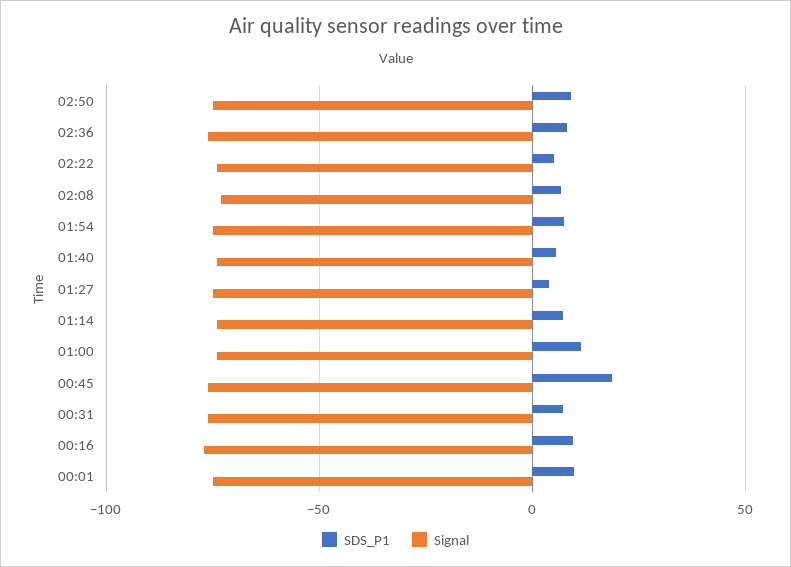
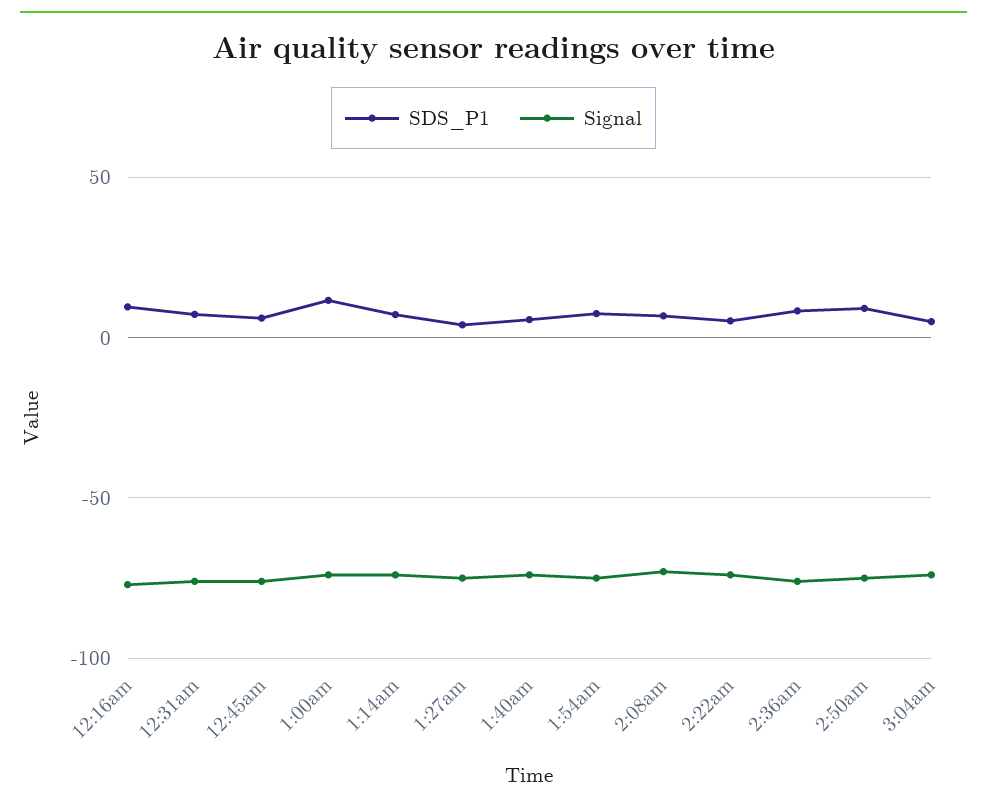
SDS_P1, 00:45: 20 -> 5
SDS_P1, 00:01: 10 -> none
Signal, 00:01: -75 -> none
SDS_P1, 3:04am: none -> 5
Signal, 3:04am: none -> -75

